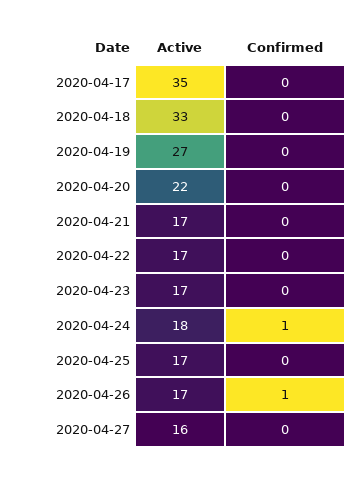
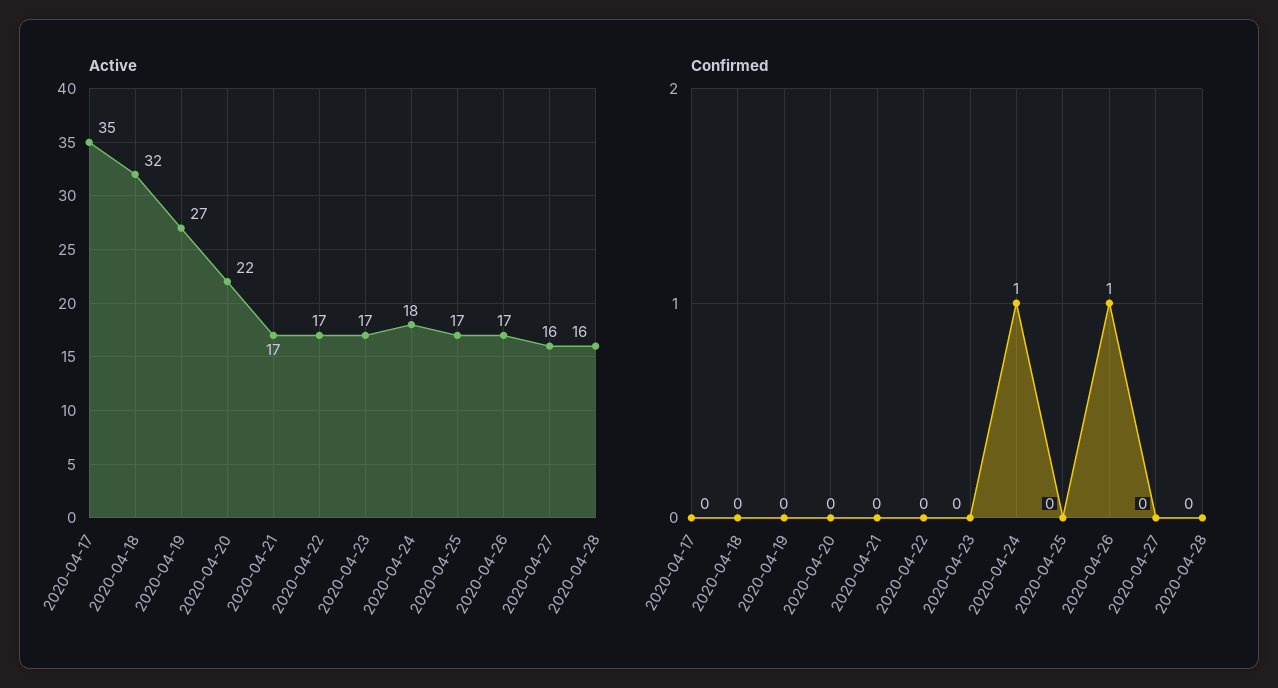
Active, 2020-04-18: 33 -> 32
Active, 2020-04-28: none -> 16
Confirmed, 2020-04-28: none -> 0

